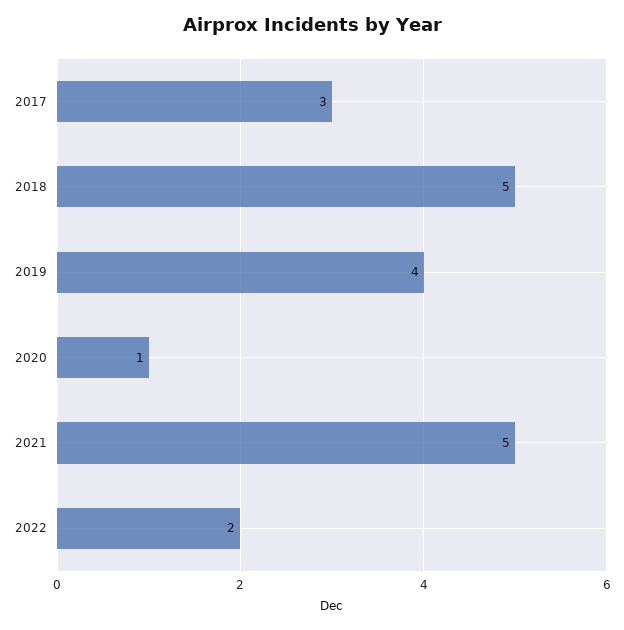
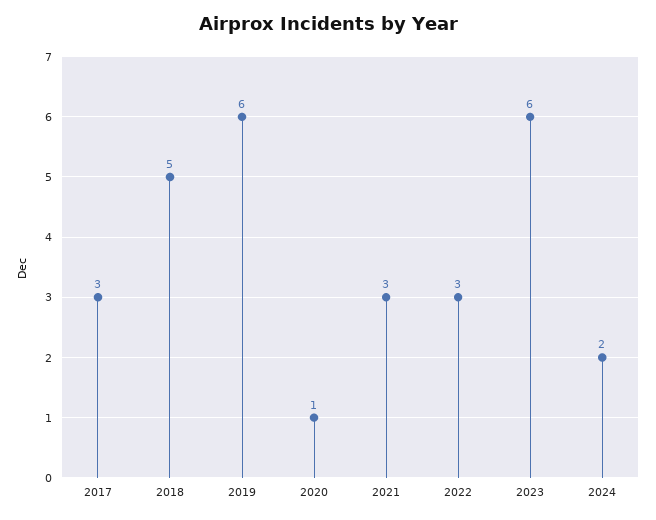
2019: 4 -> 6
2021: 5 -> 3
2022: 2 -> 3
2023: none -> 6
2024: none -> 2

